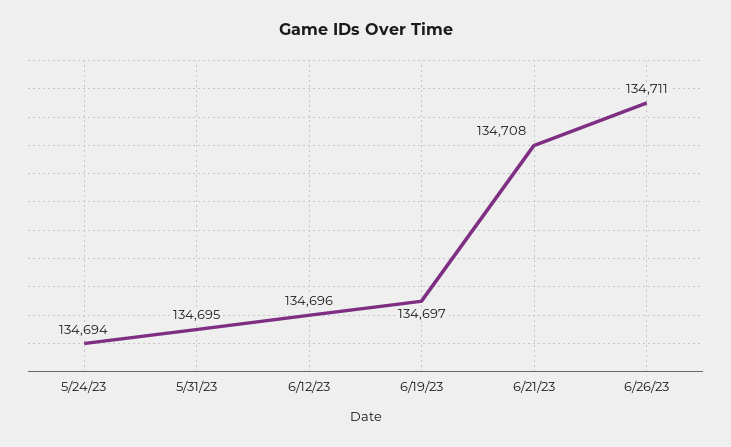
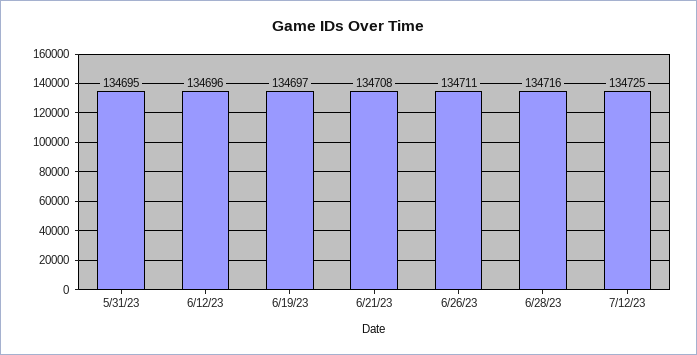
5/24/23: 134694 -> none
6/28/23: none -> 134716
7/12/23: none -> 134725

